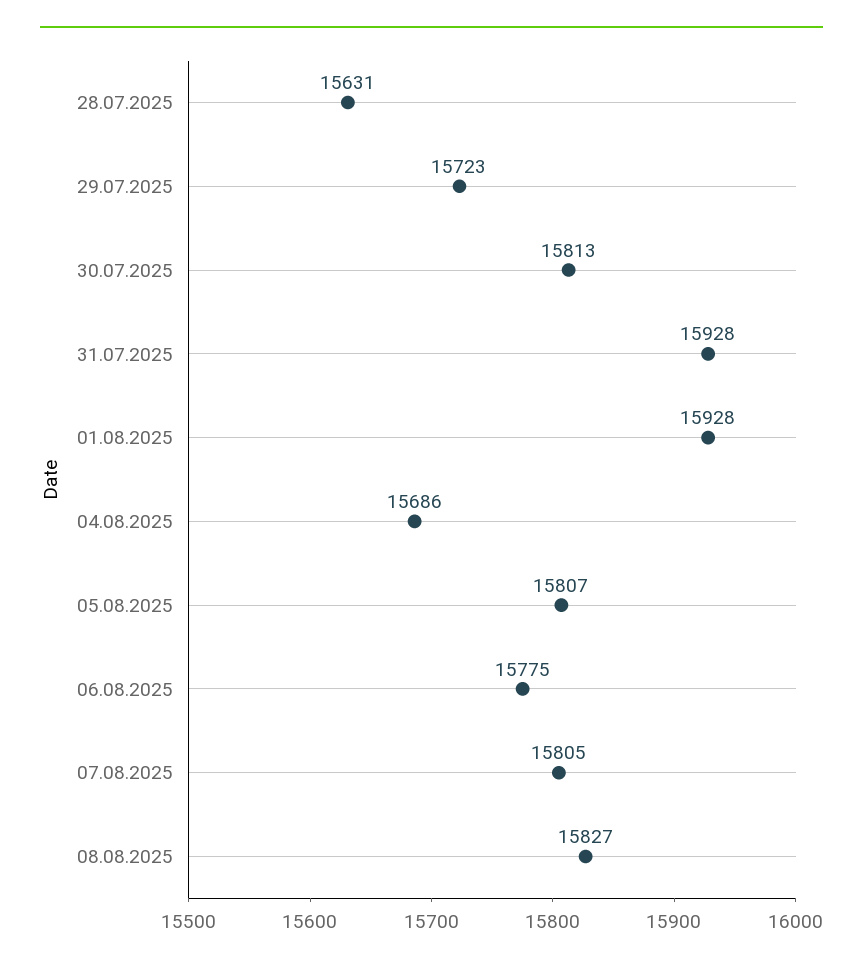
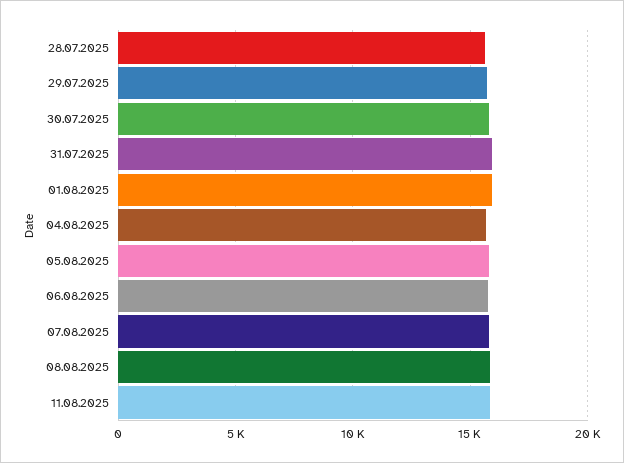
11.08.2025: none -> 16000

